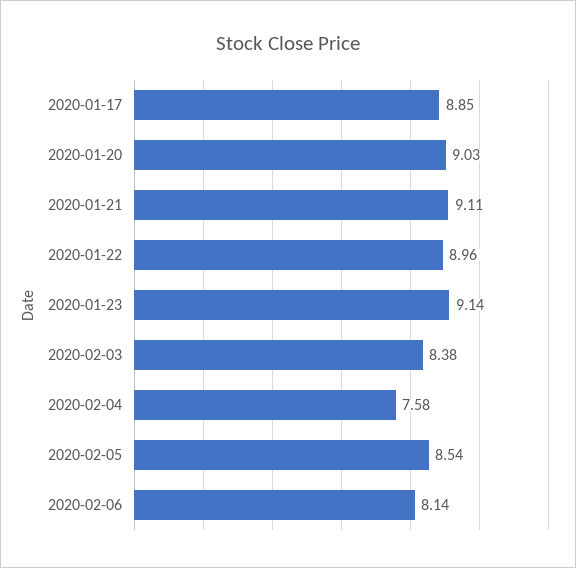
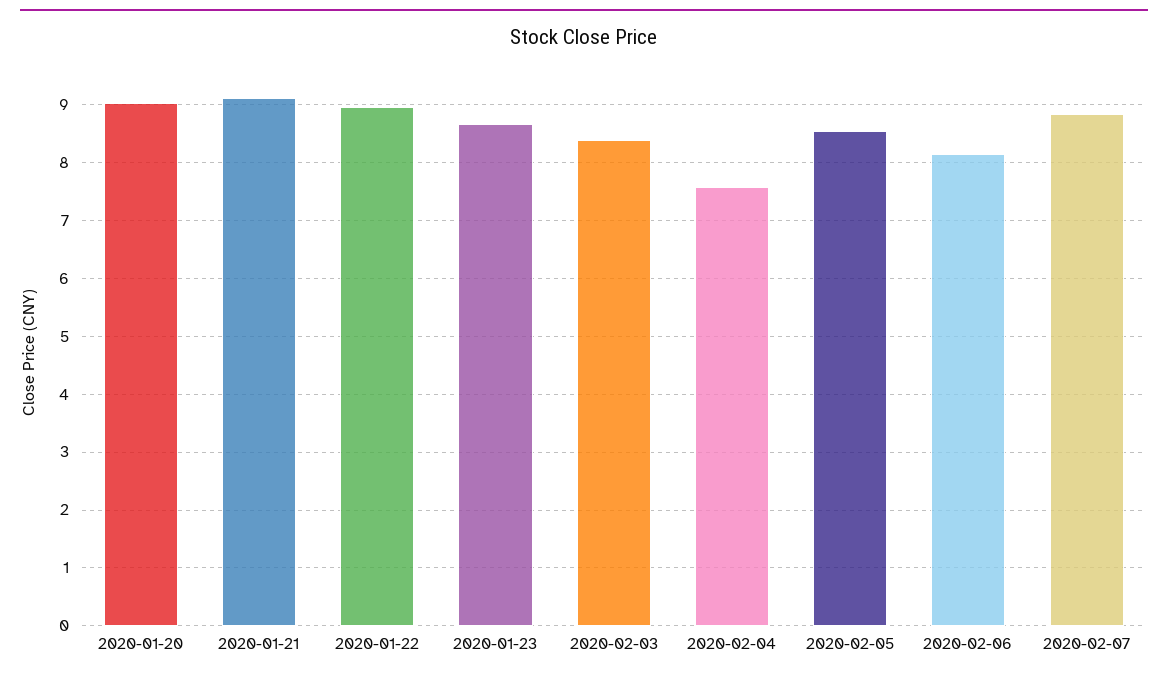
2020-01-17: 8.85 -> none
2020-01-23: 9.14 -> 8.6
2020-02-07: none -> 8.8

